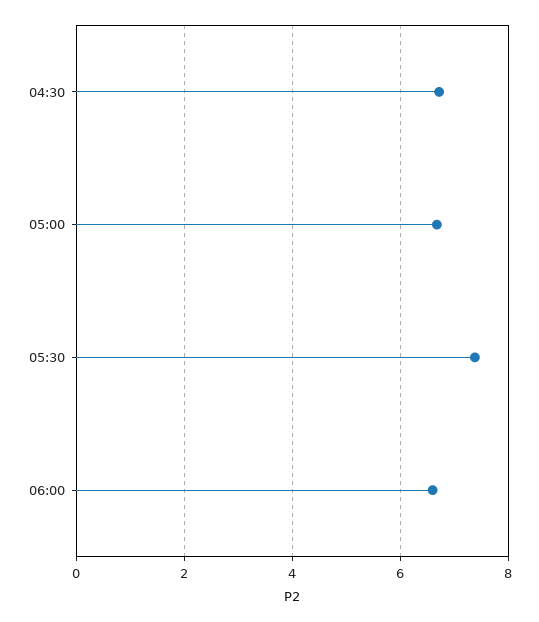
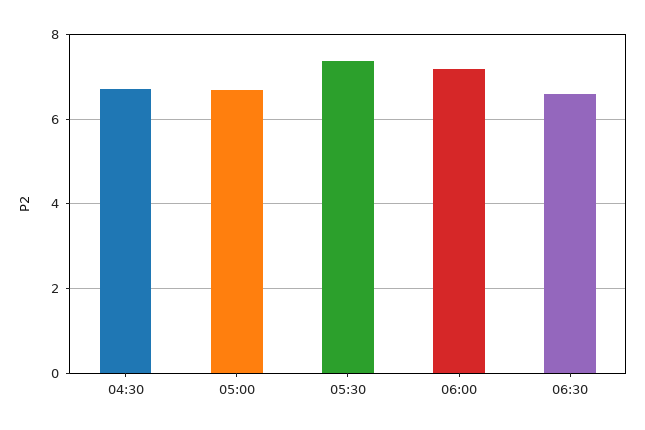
06:00: 6.6 -> 7.2
06:30: none -> 6.6

